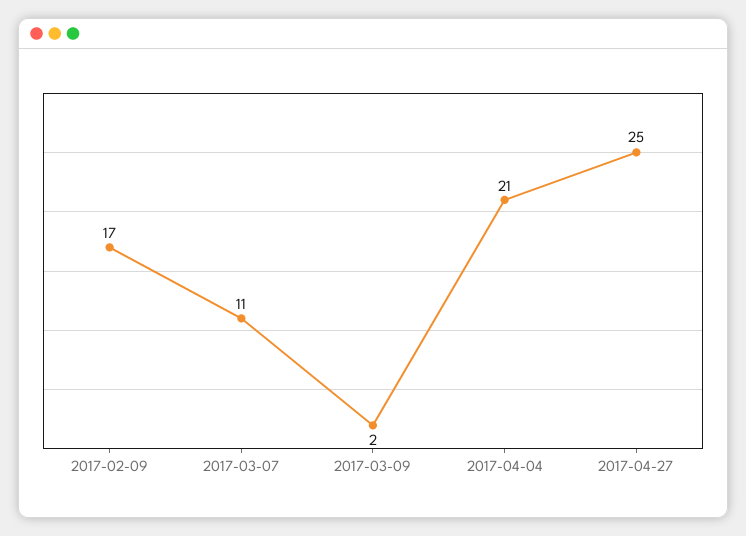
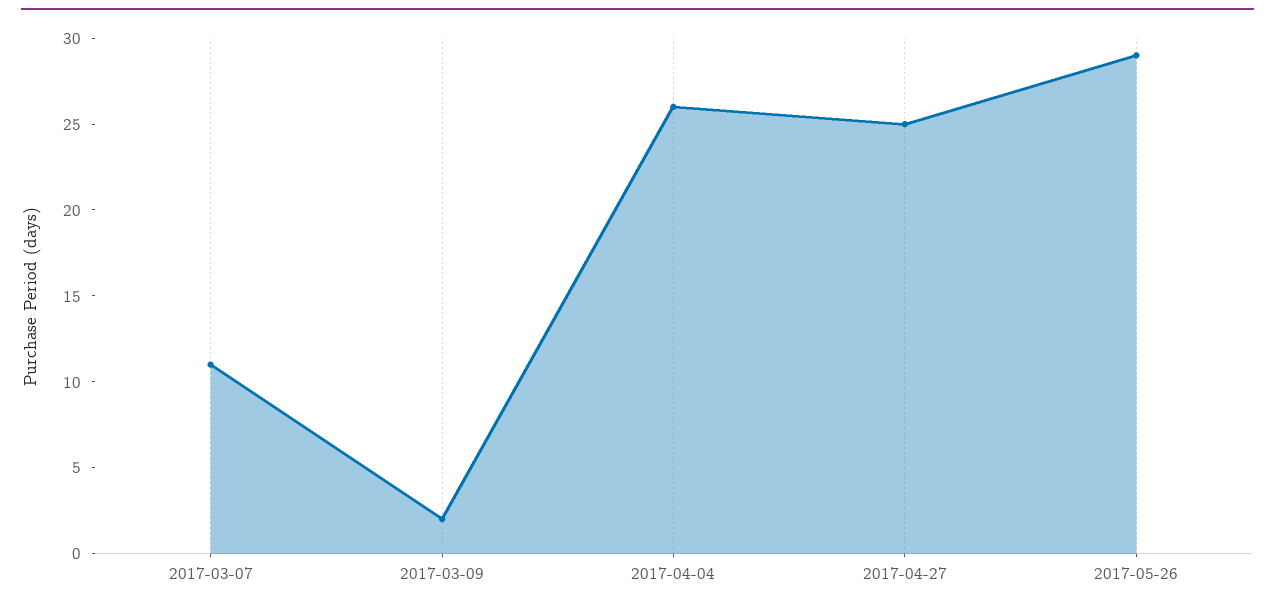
2017-02-09: 17 -> none
2017-04-04: 21 -> 26
2017-05-26: none -> 29

